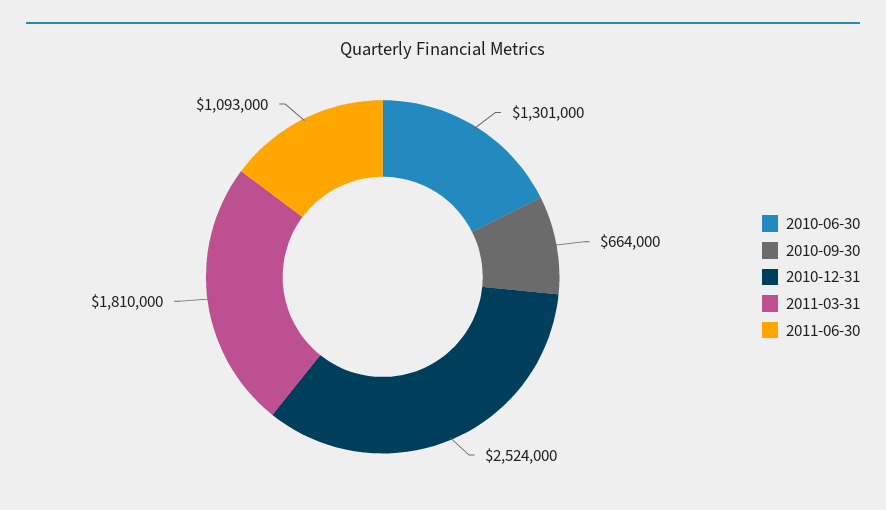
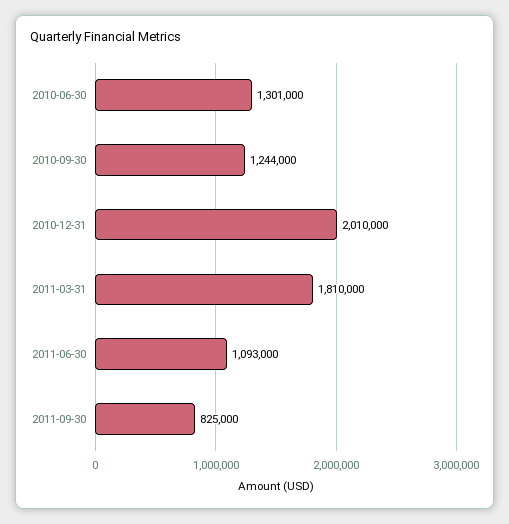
2010-09-30: 664000 -> 1244000
2010-12-31: 2524000 -> 2010000
2011-09-30: none -> 825000

